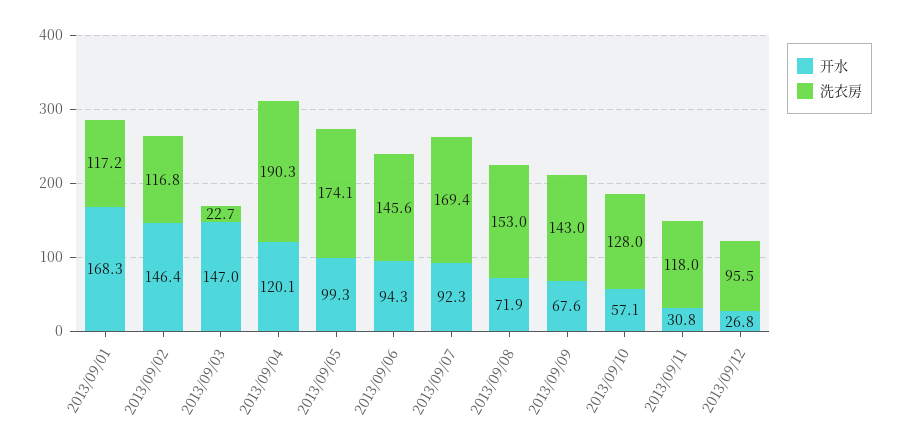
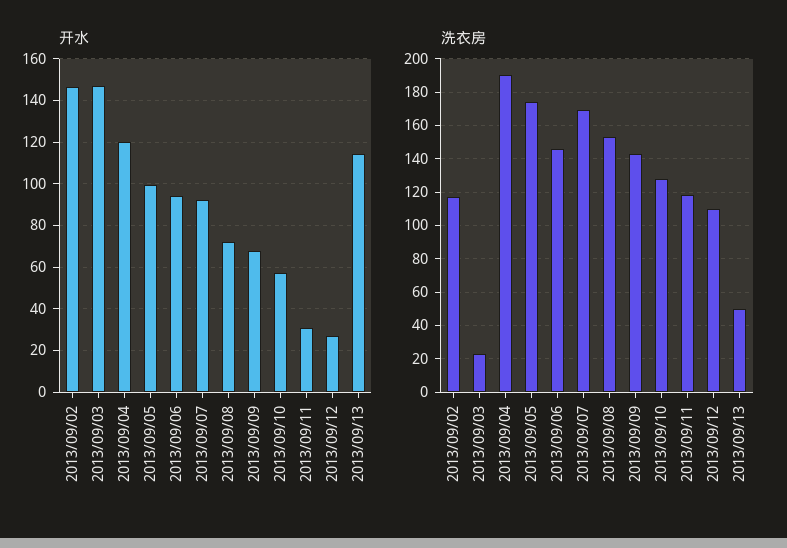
开水, 2013/09/01: 168.3 -> none
洗衣房, 2013/09/01: 117.2 -> none
洗衣房, 2013/09/12: 95.5 -> 110
开水, 2013/09/13: none -> 115
洗衣房, 2013/09/13: none -> 50

